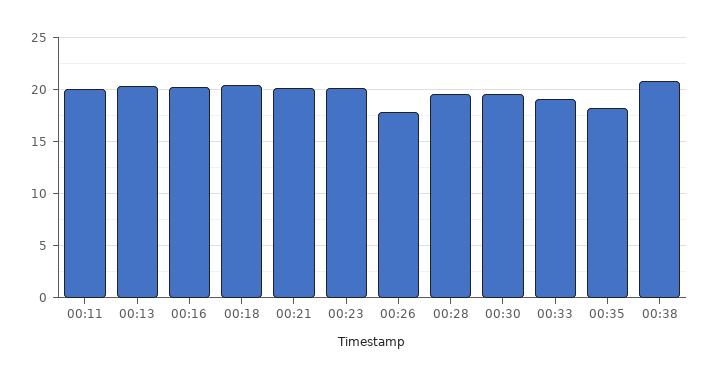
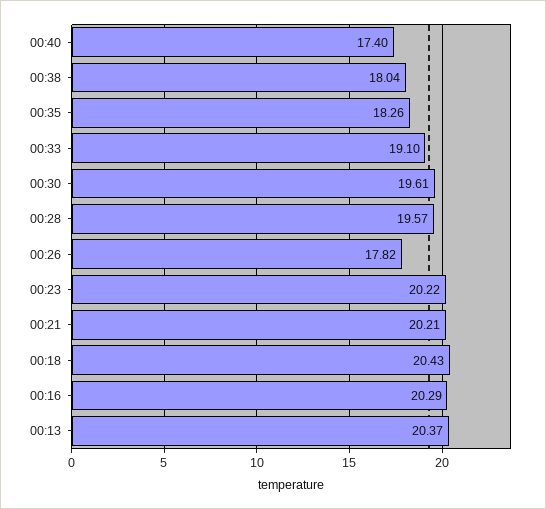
00:11: 20 -> none
00:38: 21 -> 18.04
00:40: none -> 17.4

